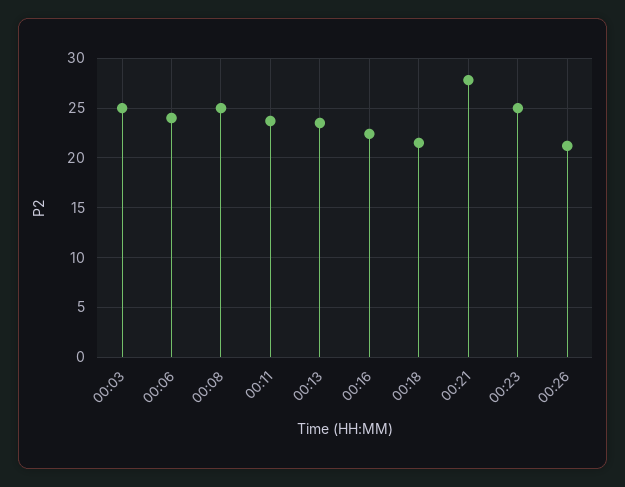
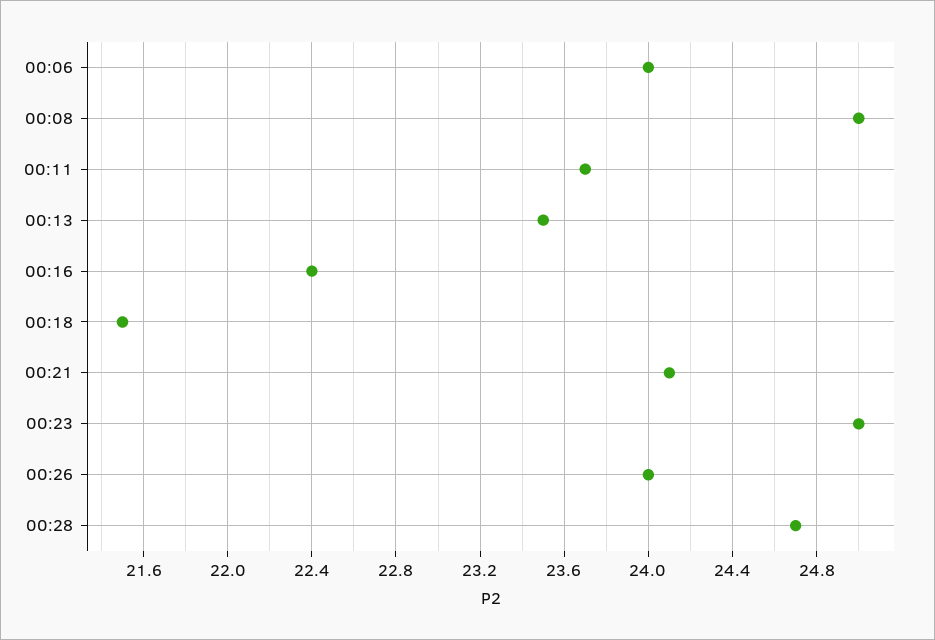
00:03: 25 -> none
00:21: 28 -> 24.1
00:26: 21 -> 24
00:28: none -> 24.7

